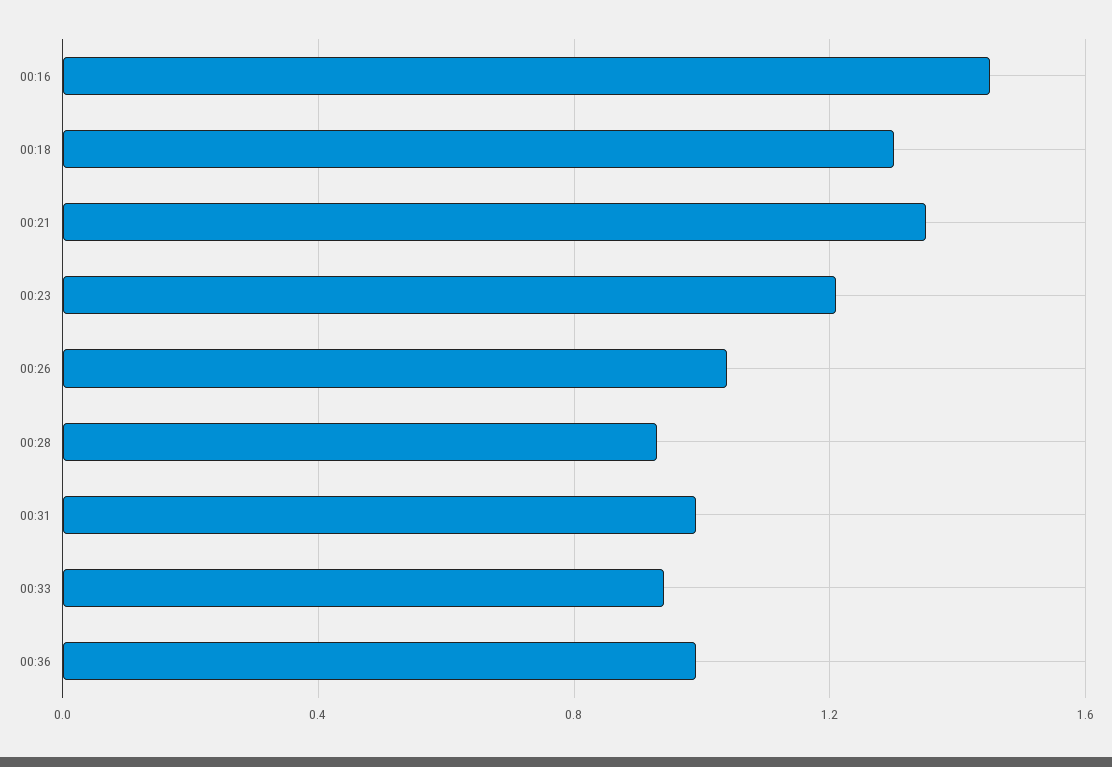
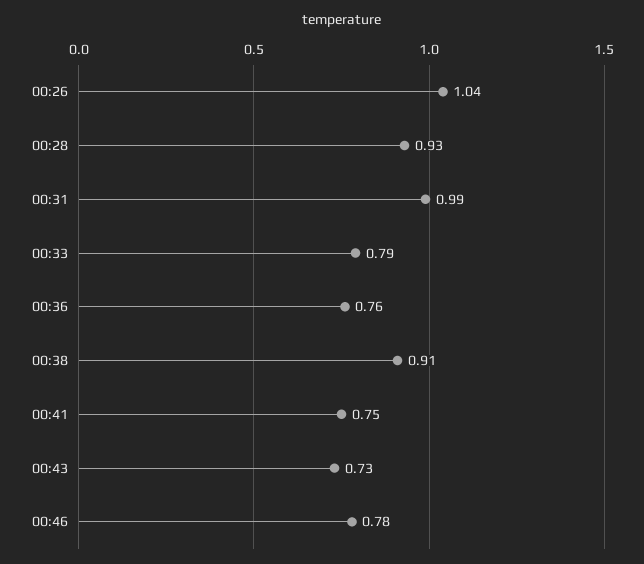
00:16: 1.45 -> none
00:18: 1.3 -> none
00:21: 1.35 -> none
00:23: 1.2 -> none
00:33: 0.95 -> 0.79
00:36: 1 -> 0.76
00:38: none -> 0.91
00:41: none -> 0.75
00:43: none -> 0.73
00:46: none -> 0.78

